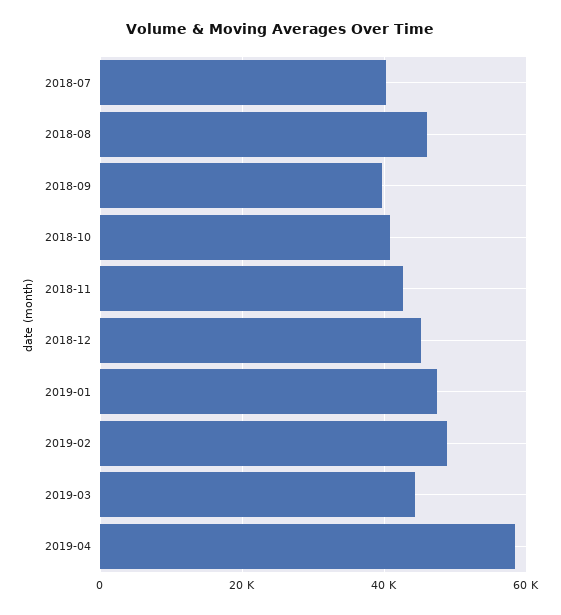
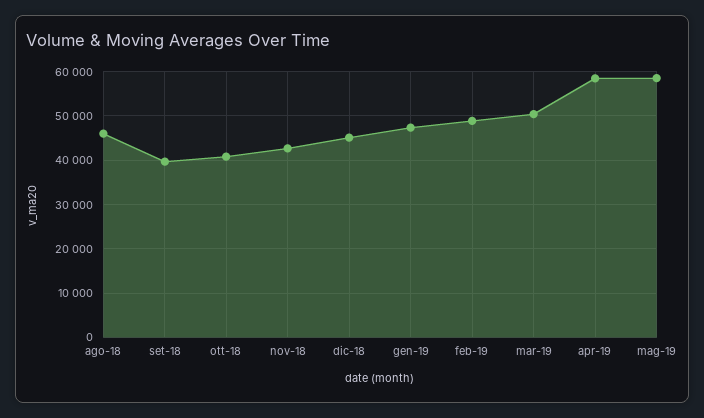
2018-07: 40000 -> none
2019-03: 44000 -> 50000
mag-19: none -> 58000

